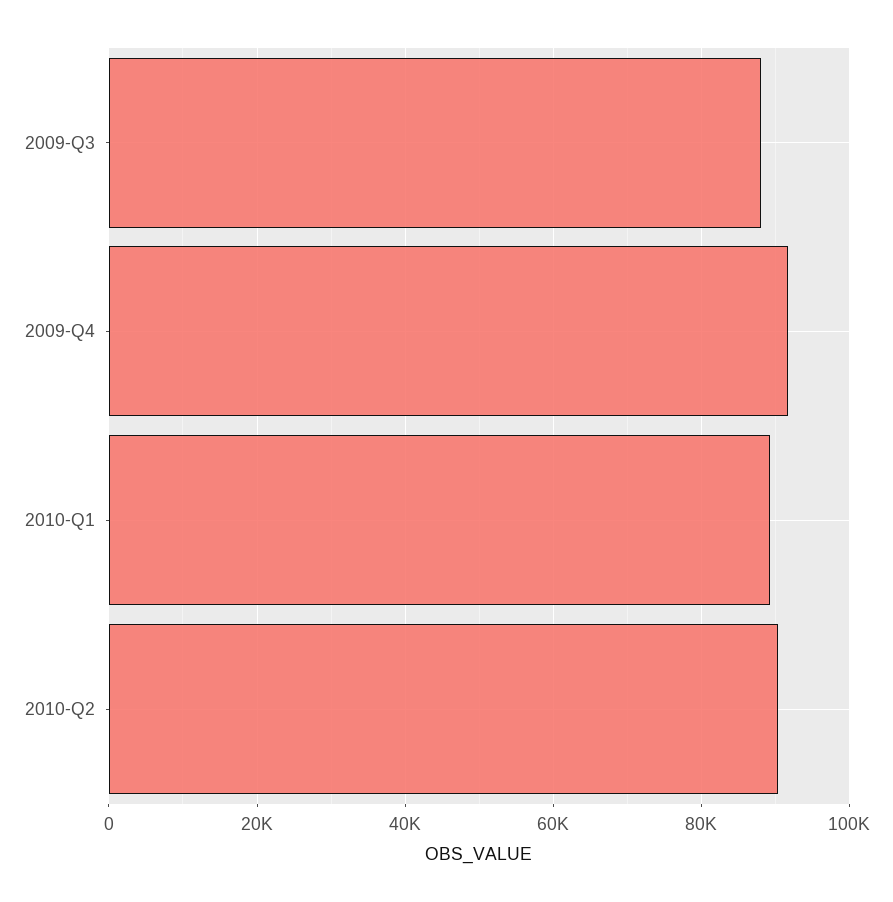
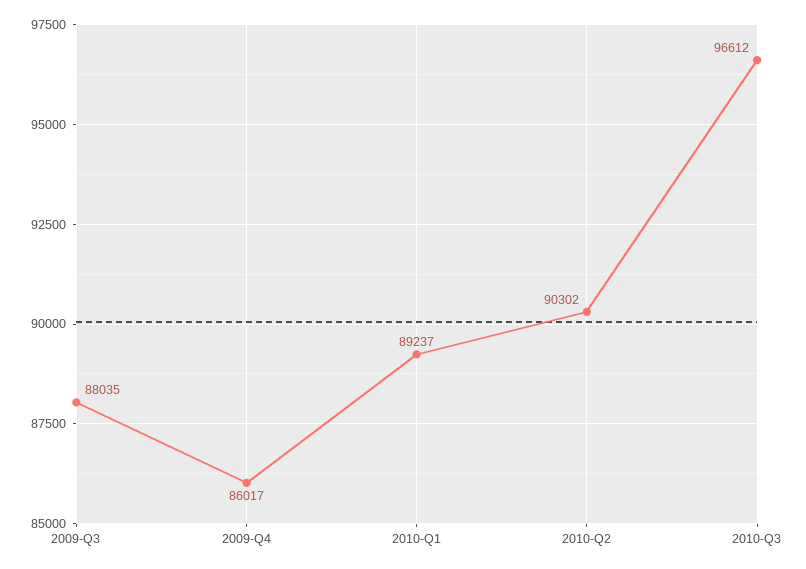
2009-Q4: 92000 -> 86017
2010-Q3: none -> 96612

